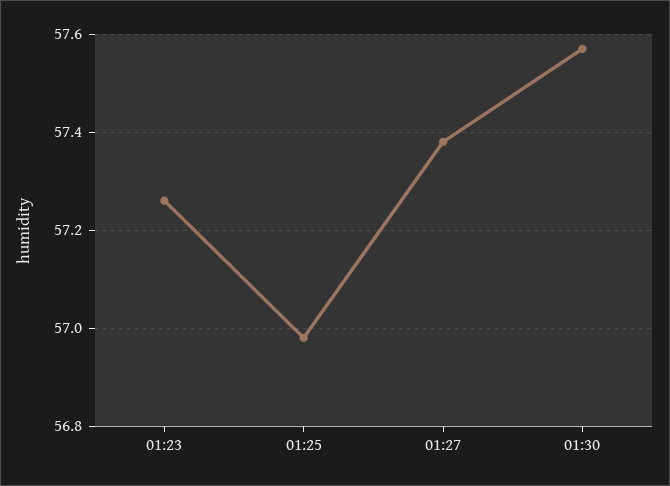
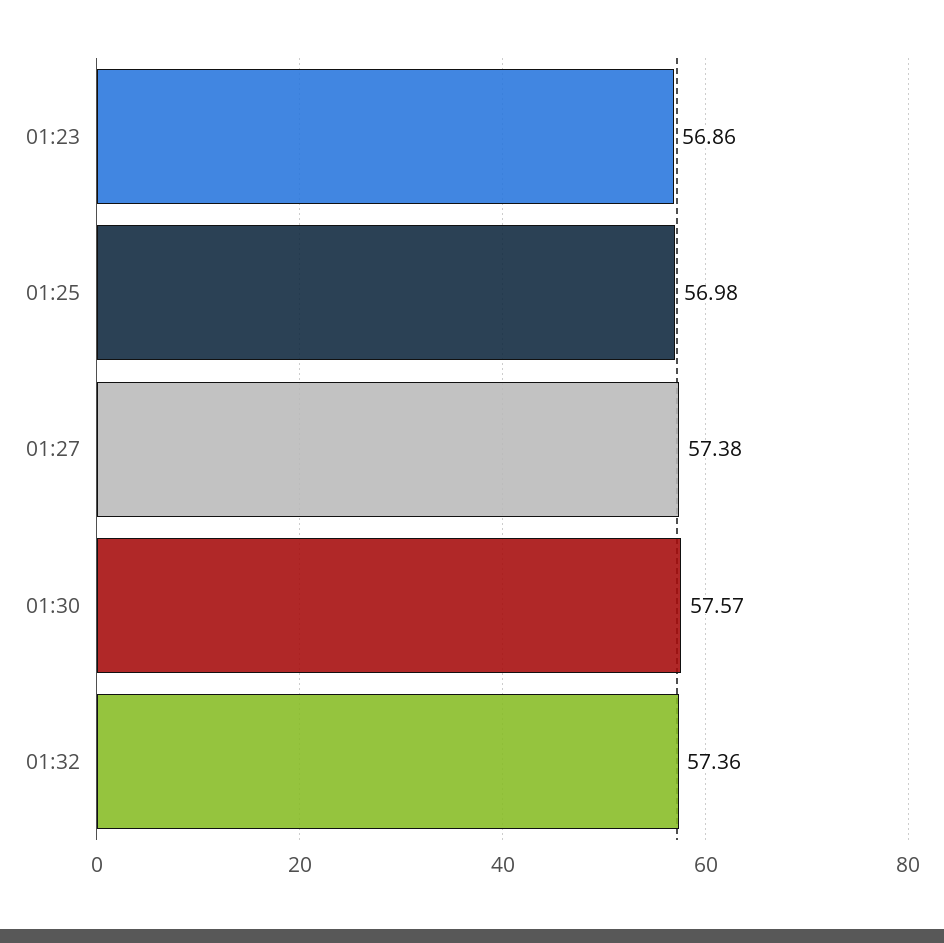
01:23: 57.25 -> 56.86
01:32: none -> 57.36

